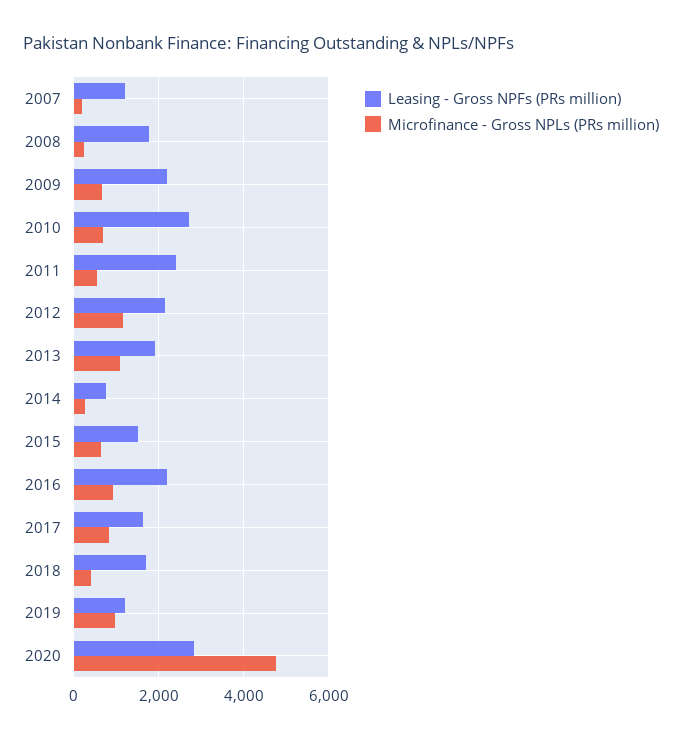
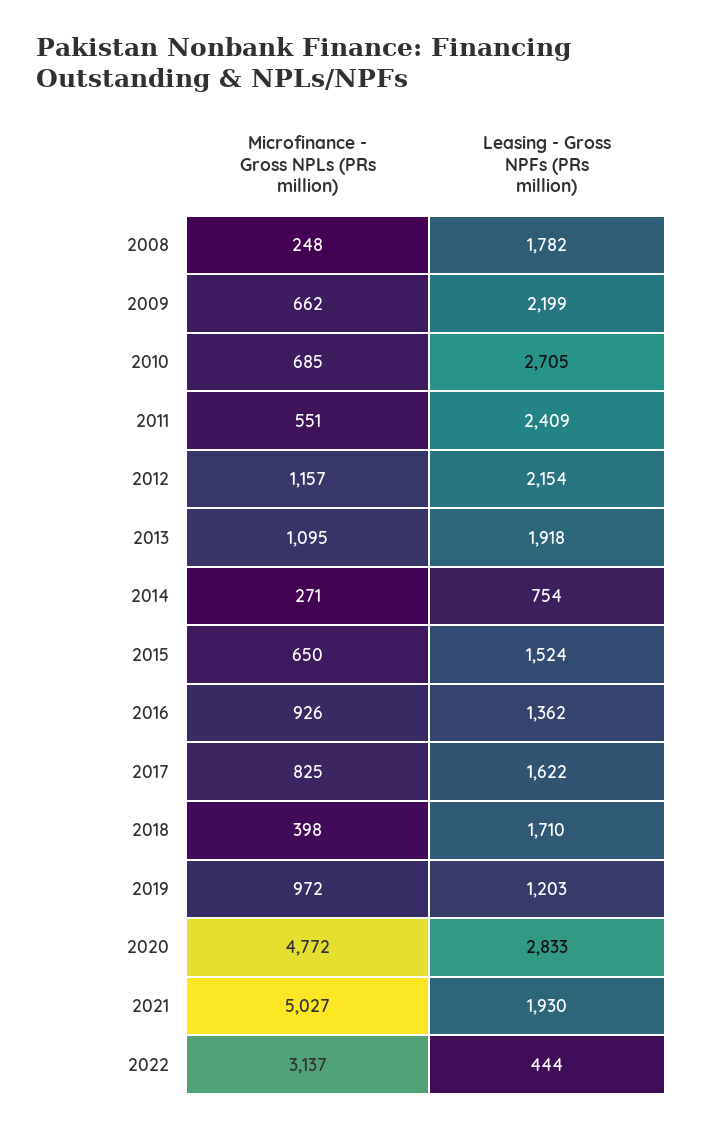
Leasing - Gross NPFs (PRs million), 2007: 1200 -> none
Microfinance - Gross NPLs (PRs million), 2007: 200 -> none
Leasing - Gross NPFs (PRs million), 2016: 2200 -> 1362
Microfinance - Gross NPLs (PRs million), 2021: none -> 5027
Leasing - Gross NPFs (PRs million), 2021: none -> 1930
Microfinance - Gross NPLs (PRs million), 2022: none -> 3137
Leasing - Gross NPFs (PRs million), 2022: none -> 444

